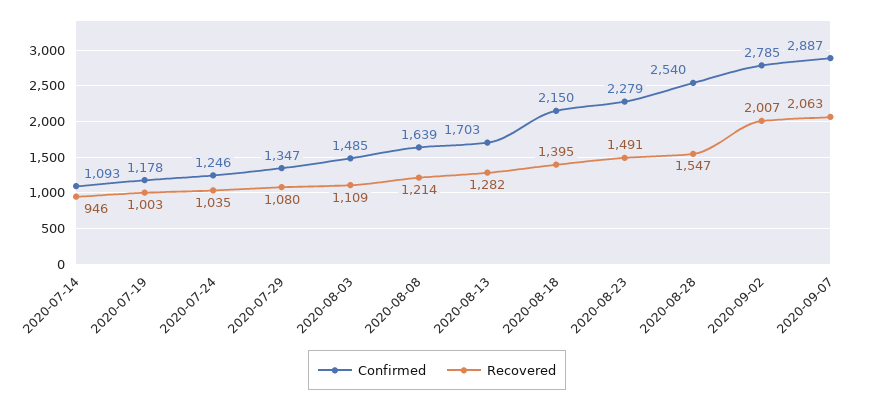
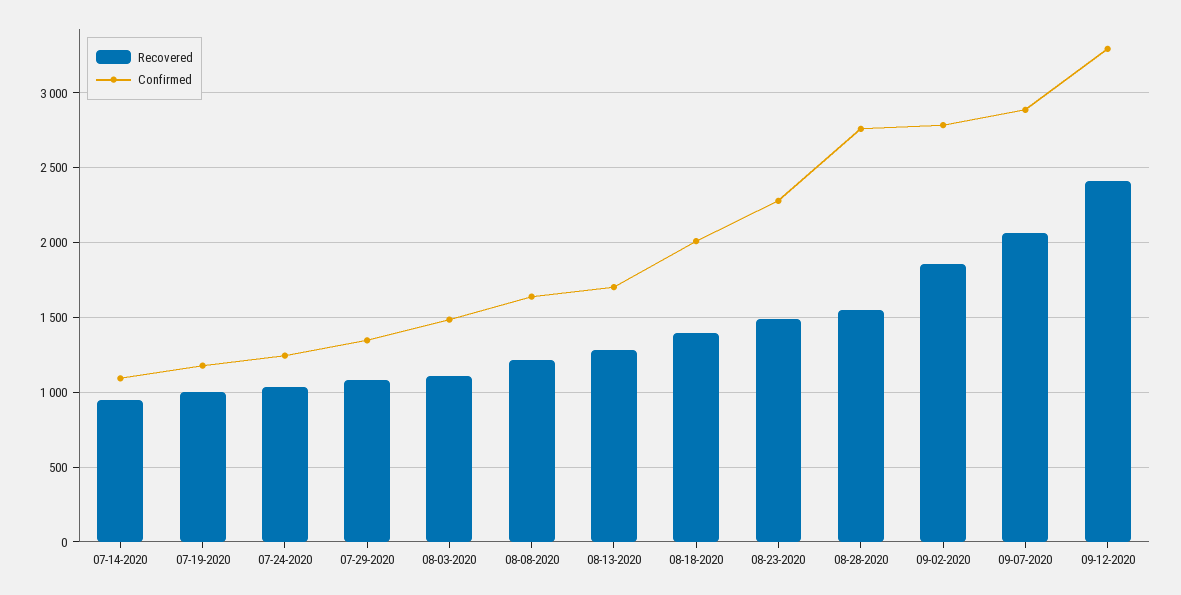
Confirmed, 2020-08-18: 2150 -> 2000
Confirmed, 2020-08-28: 2540 -> 2750
Recovered, 2020-09-02: 2007 -> 1850
Recovered, 09-12-2020: none -> 2400
Confirmed, 09-12-2020: none -> 3300

